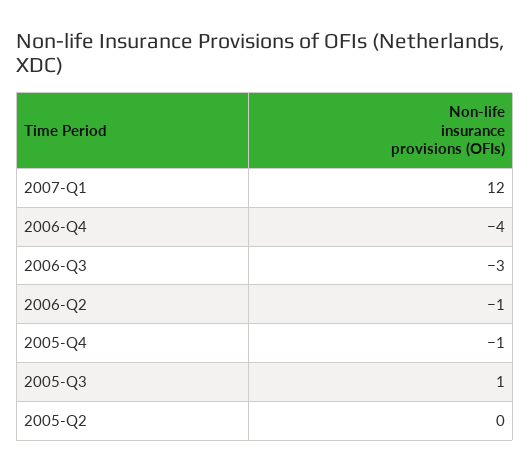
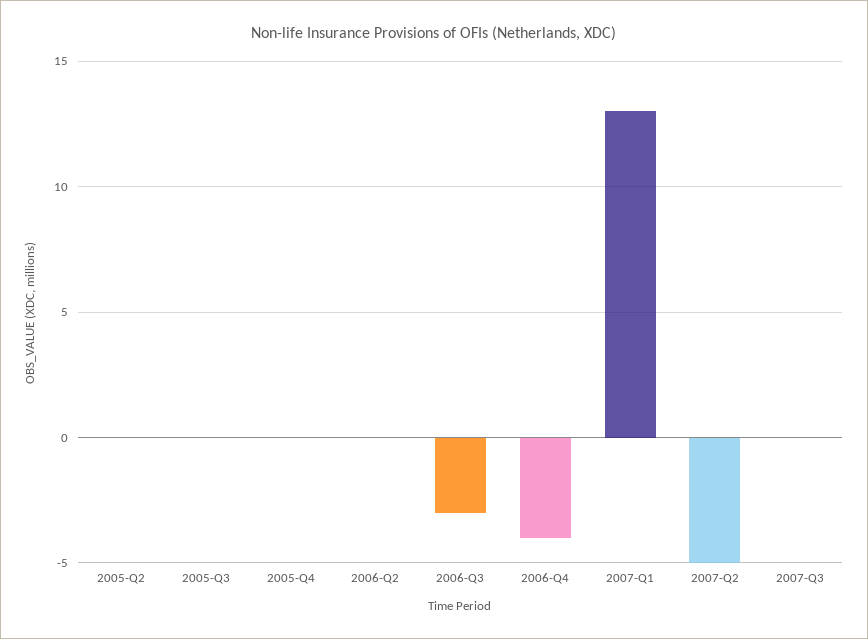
2007-Q1: 12 -> 13
2006-Q2: -1 -> 0
2005-Q4: -1 -> 0
2005-Q3: 1 -> 0
2007-Q2: none -> -5
2007-Q3: none -> 0

